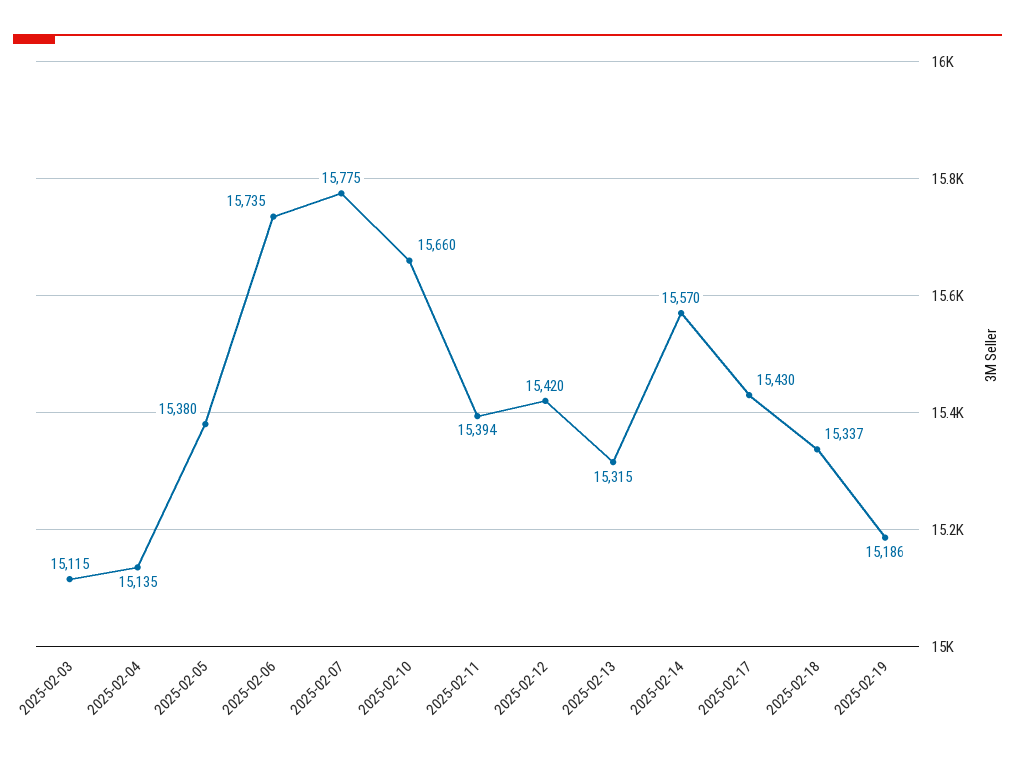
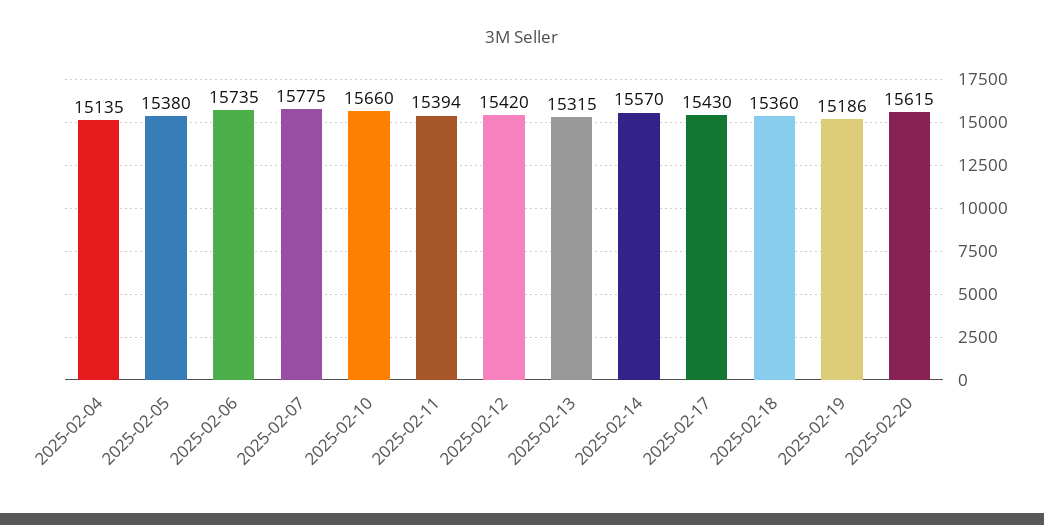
2025-02-03: 15115 -> none
2025-02-18: 15337 -> 15360
2025-02-20: none -> 15615

